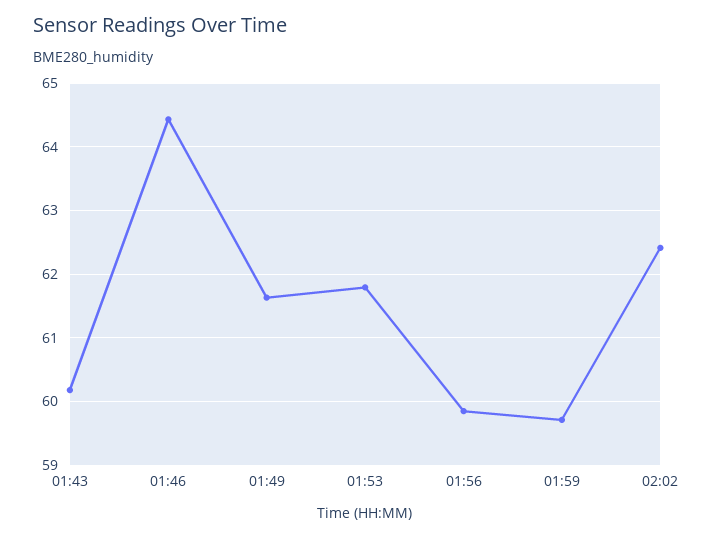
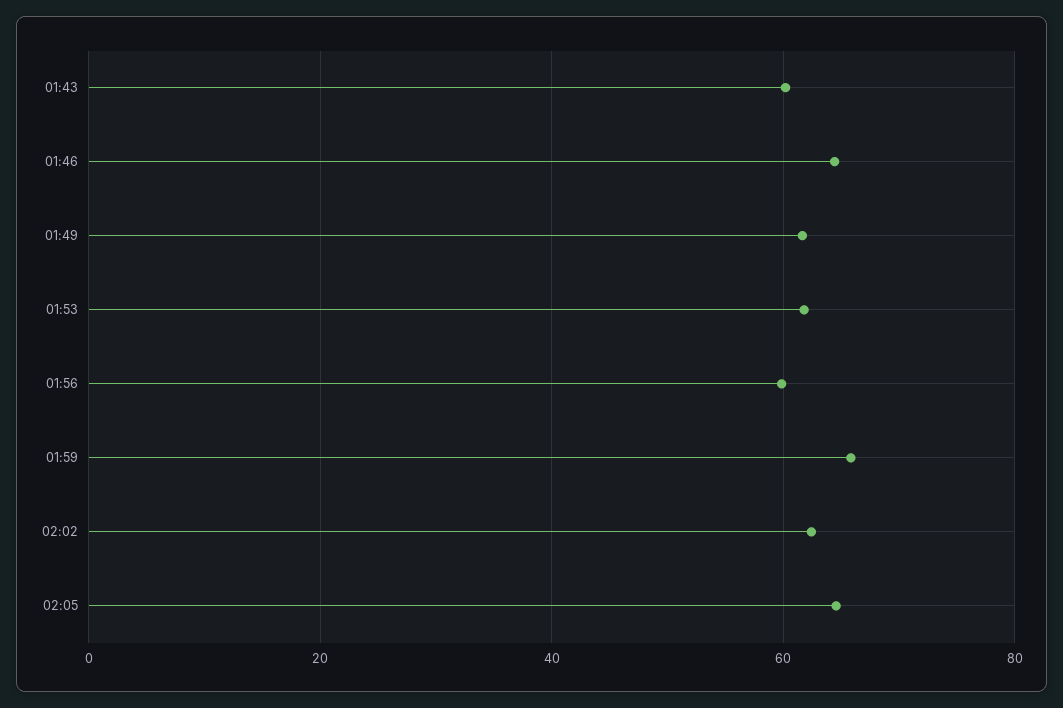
01:59: 59.7 -> 66
02:05: none -> 64

